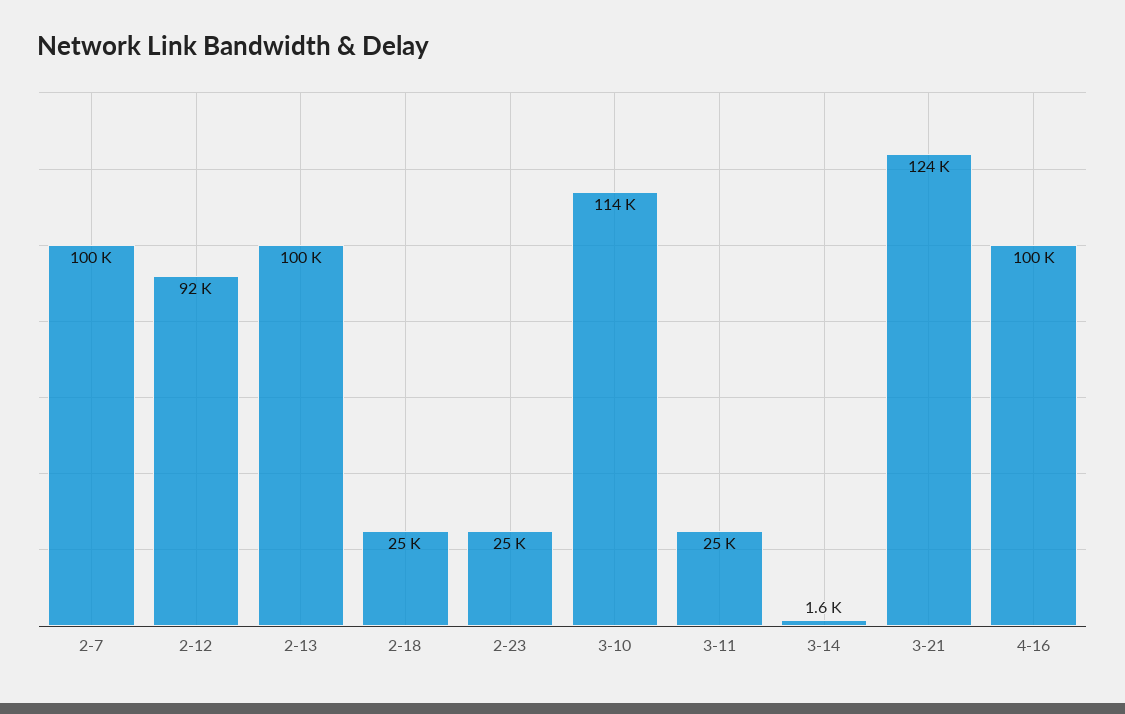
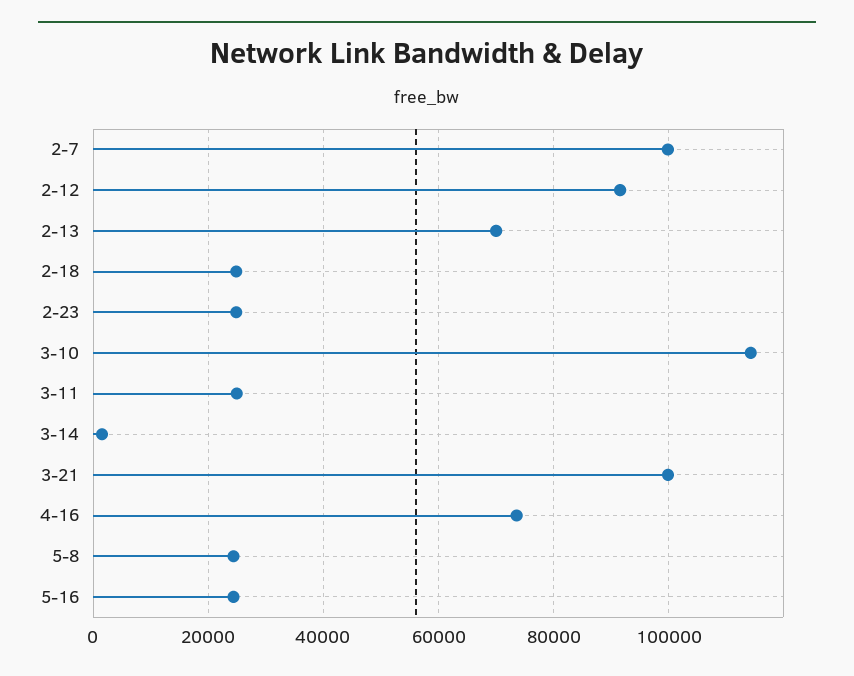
2-13: 100000 -> 70000
3-21: 124000 -> 100000
4-16: 100000 -> 74000
5-8: none -> 24000
5-16: none -> 24000

